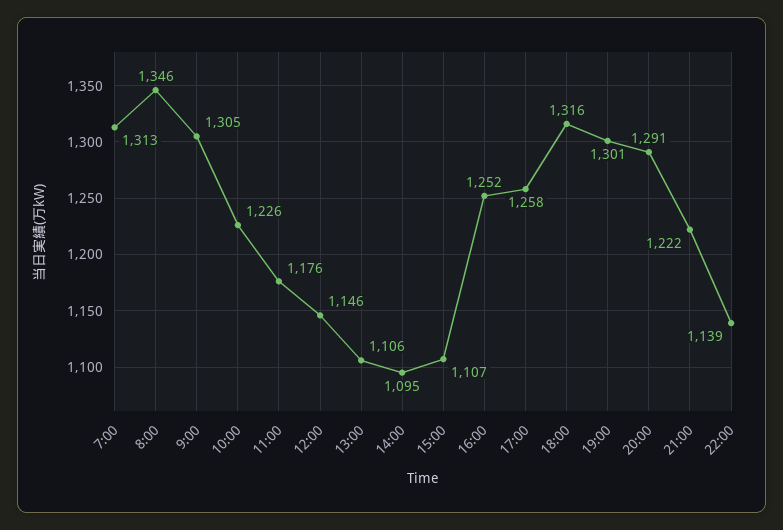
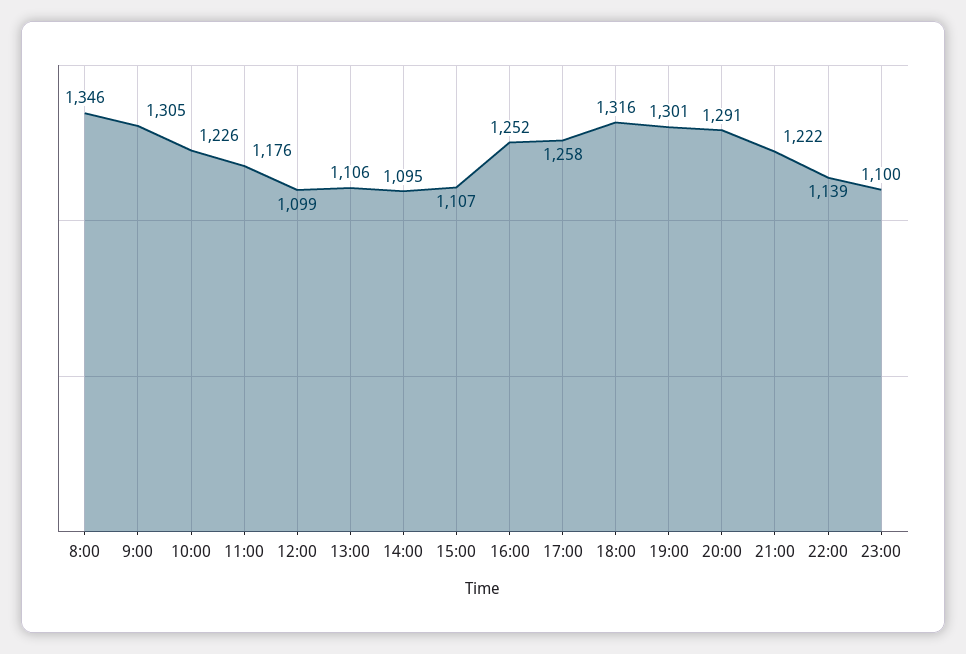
7:00: 1313 -> none
12:00: 1146 -> 1099
23:00: none -> 1100

